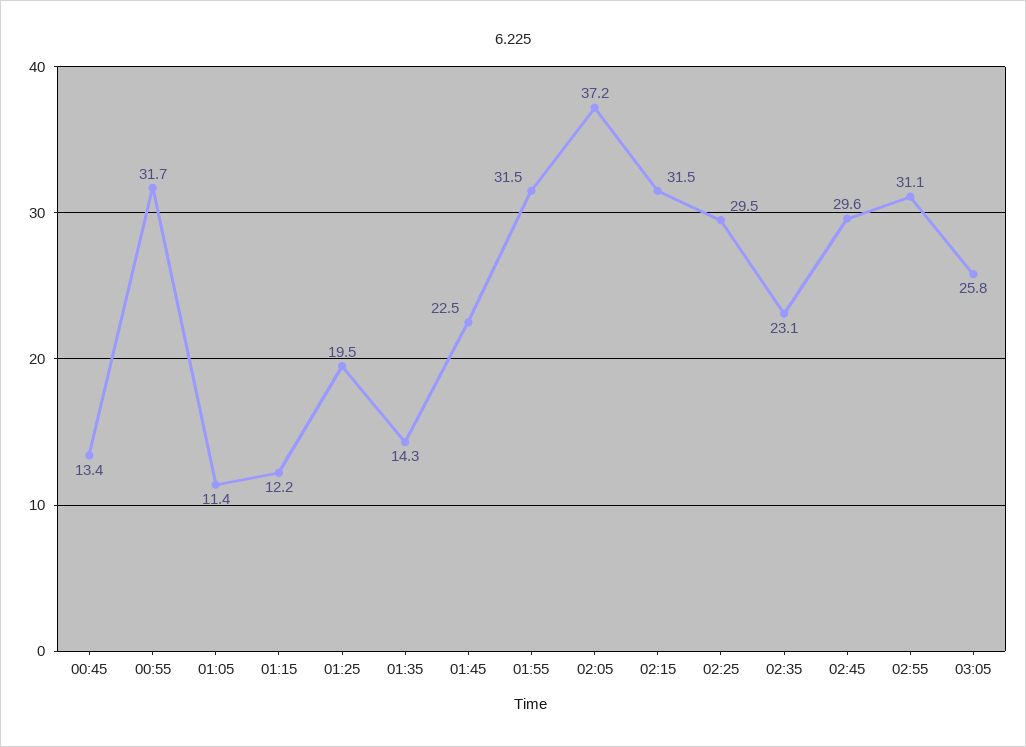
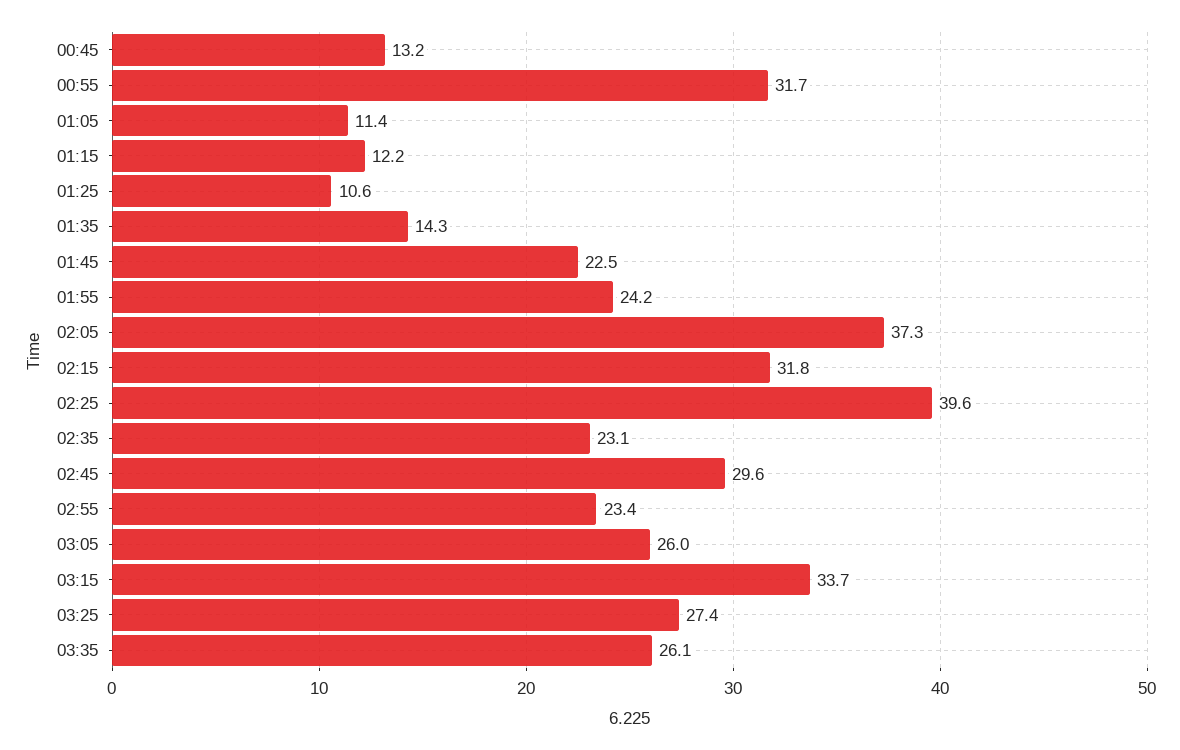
00:45: 13.4 -> 13.2
01:25: 19.5 -> 10.6
01:55: 31.5 -> 24.2
02:05: 37.2 -> 37.3
02:15: 31.5 -> 31.8
02:25: 29.5 -> 39.6
02:55: 31.1 -> 23.4
03:05: 25.8 -> 26
03:15: none -> 33.7
03:25: none -> 27.4
03:35: none -> 26.1

